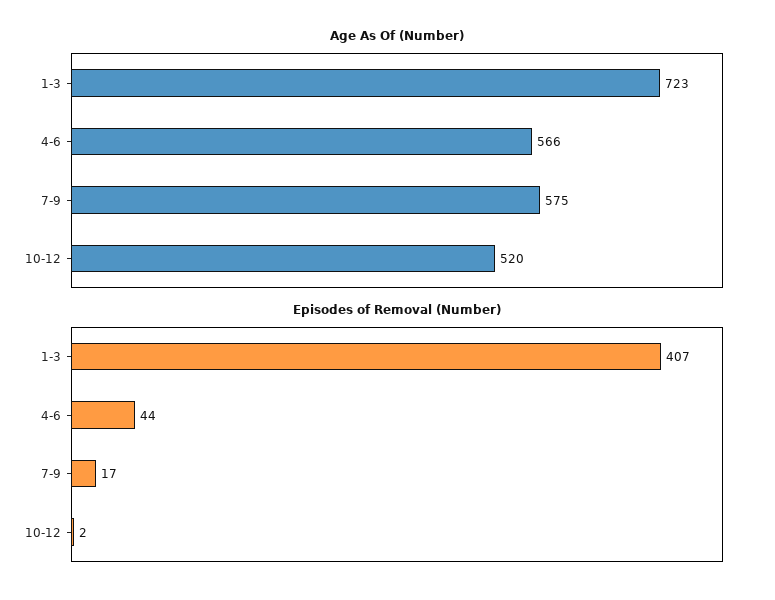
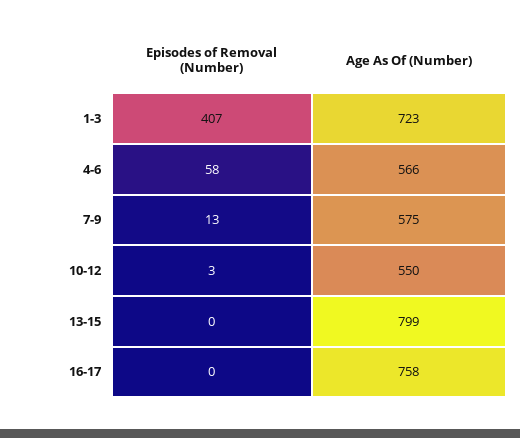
Age As Of (Number), 10-12: 520 -> 550
Episodes of Removal (Number), 4-6: 44 -> 58
Episodes of Removal (Number), 7-9: 17 -> 13
Episodes of Removal (Number), 10-12: 2 -> 3
Episodes of Removal (Number), 13-15: none -> 0
Age As Of (Number), 13-15: none -> 799
Episodes of Removal (Number), 16-17: none -> 0
Age As Of (Number), 16-17: none -> 758

